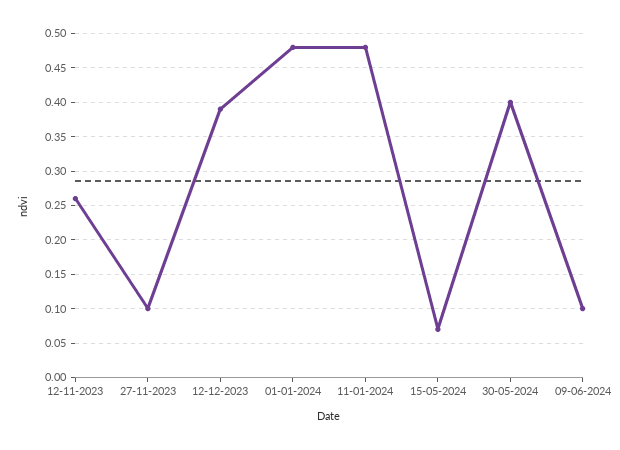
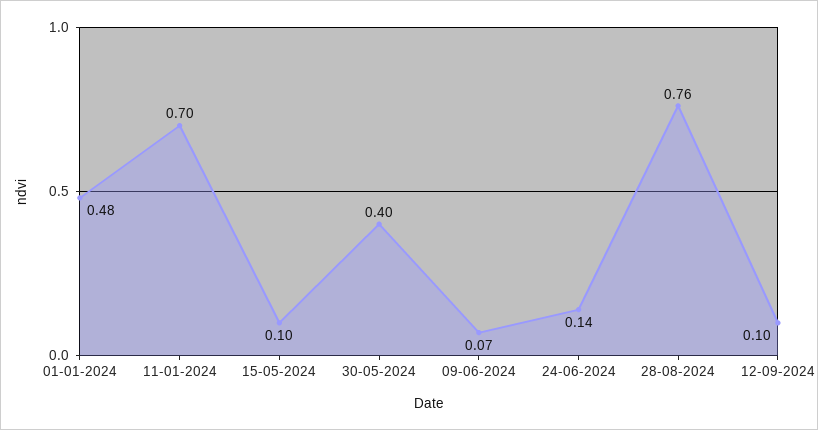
12-11-2023: 0.26 -> none
27-11-2023: 0.1 -> none
12-12-2023: 0.39 -> none
11-01-2024: 0.48 -> 0.7
15-05-2024: 0.07 -> 0.1
09-06-2024: 0.1 -> 0.07
24-06-2024: none -> 0.14
28-08-2024: none -> 0.76
12-09-2024: none -> 0.1

